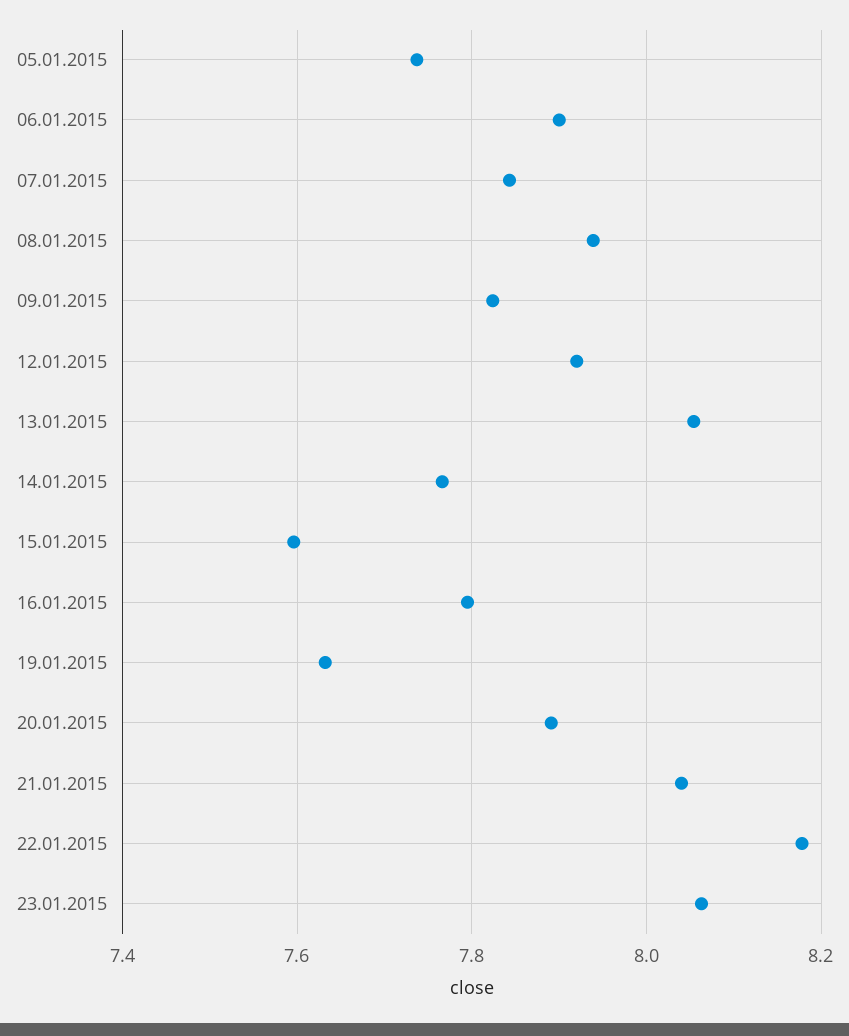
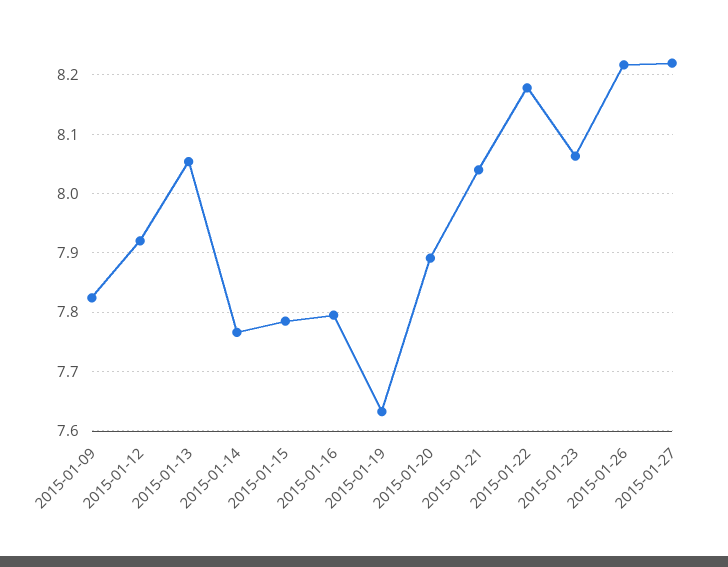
05.01.2015: 7.74 -> none
06.01.2015: 7.9 -> none
07.01.2015: 7.84 -> none
08.01.2015: 7.94 -> none
15.01.2015: 7.6 -> 7.78
2015-01-26: none -> 8.22
2015-01-27: none -> 8.22

